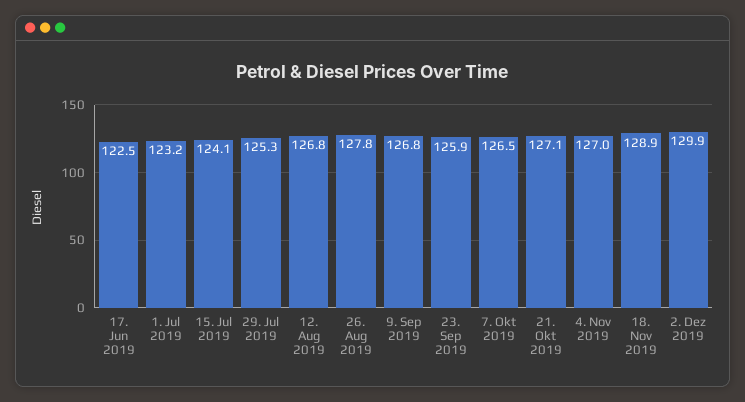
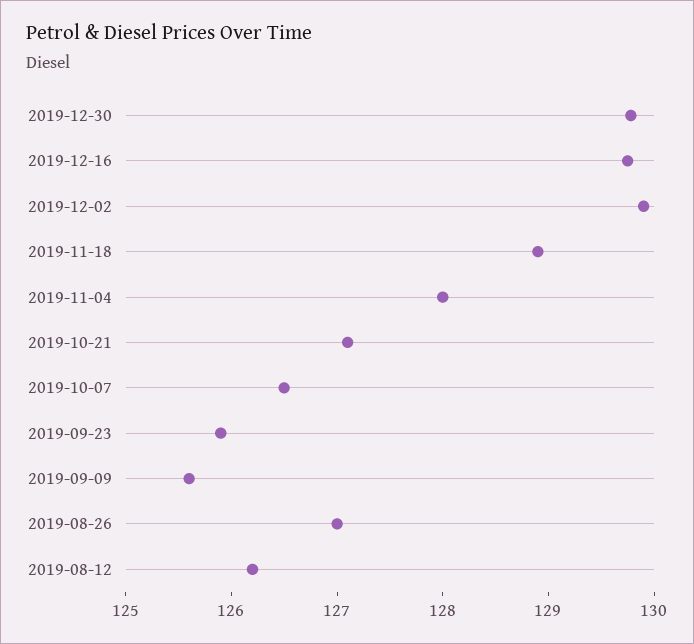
17. Jun 2019: 122.5 -> none
1. Jul 2019: 123.2 -> none
15. Jul 2019: 124.1 -> none
29. Jul 2019: 125.3 -> none
12. Aug 2019: 126.8 -> 126.2
26. Aug 2019: 127.8 -> 127
9. Sep 2019: 126.8 -> 125.6
4. Nov 2019: 127 -> 128
2019-12-30: none -> 129.8
2019-12-16: none -> 129.8

